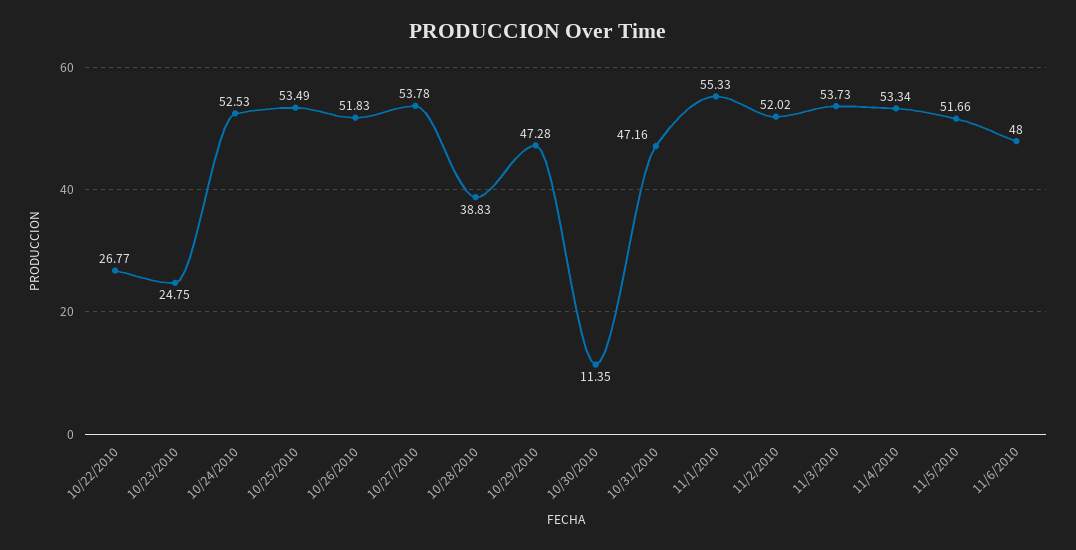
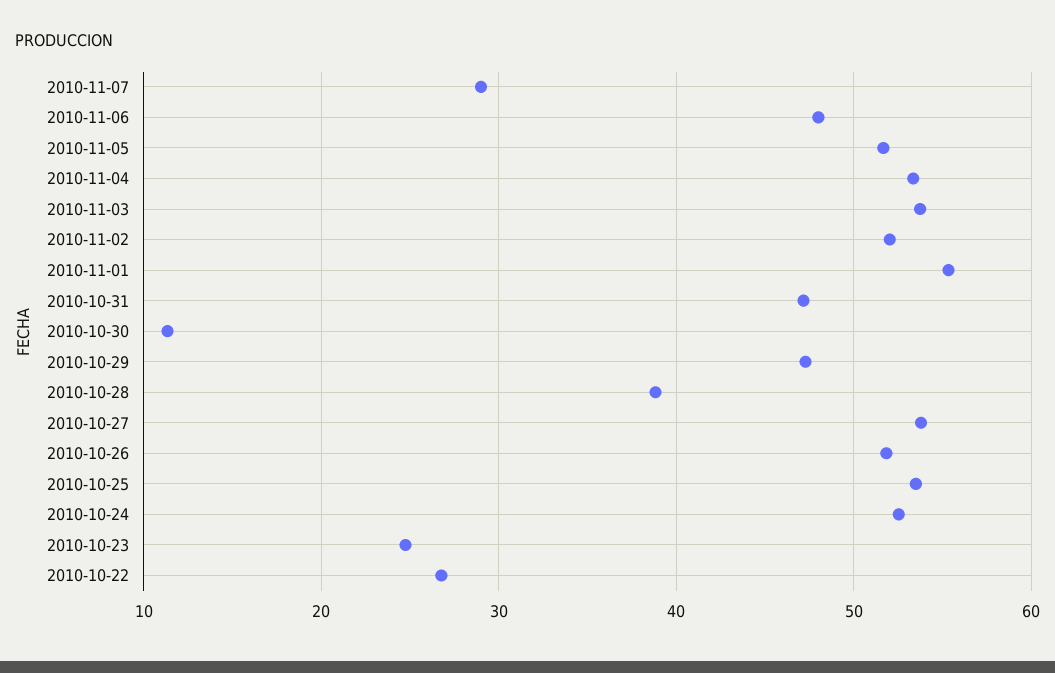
2010-11-07: none -> 29

